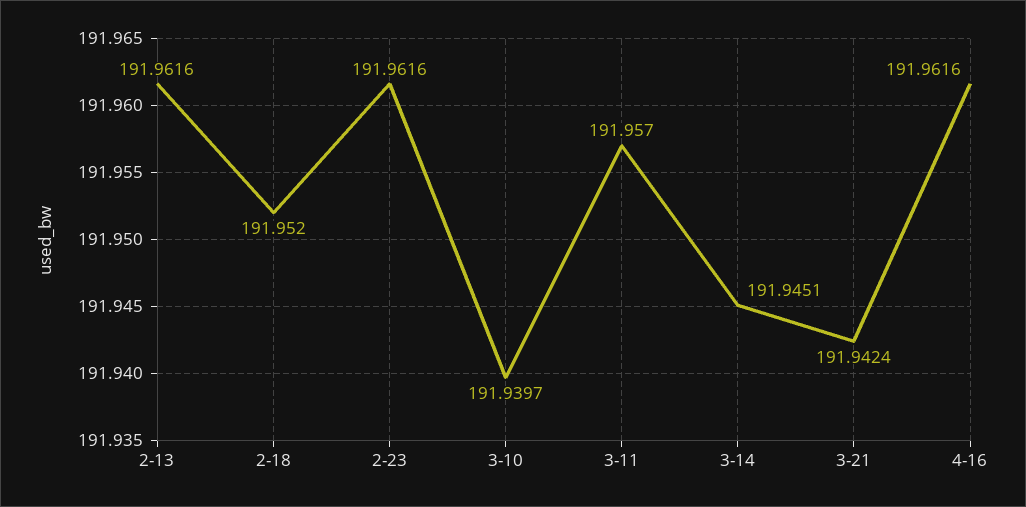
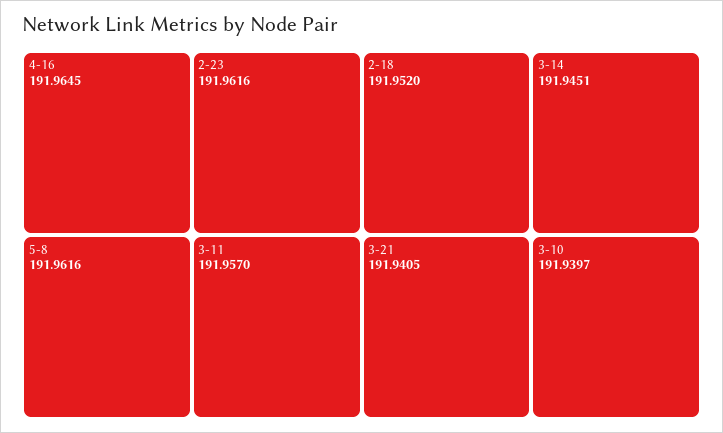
2-13: 191.9616 -> none
3-21: 191.9424 -> 191.9405
4-16: 191.9616 -> 191.9645
5-8: none -> 191.9616

